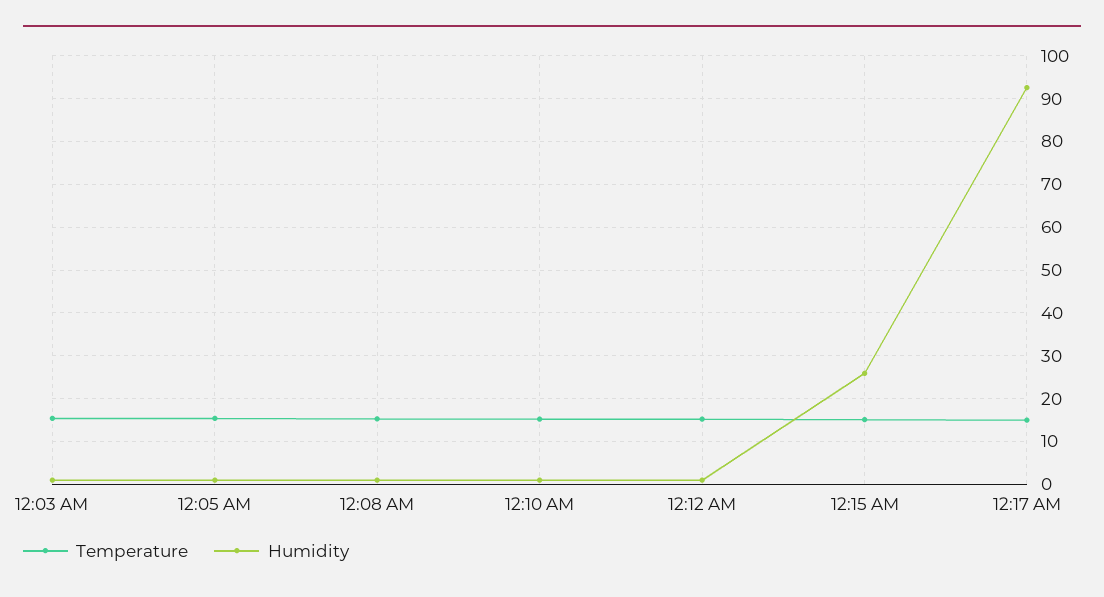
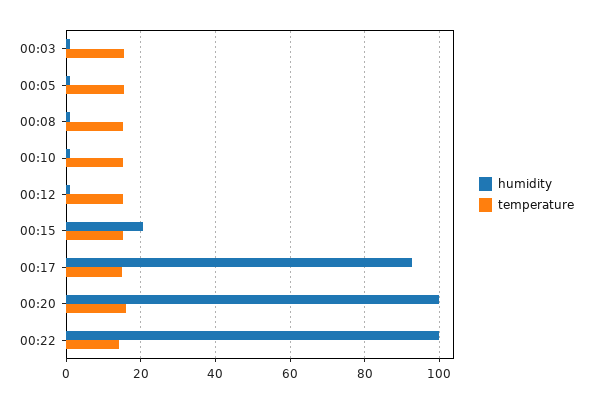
Humidity, 12:15 AM: 26 -> 20
Humidity, 00:20: none -> 100
Temperature, 00:20: none -> 16
Humidity, 00:22: none -> 100
Temperature, 00:22: none -> 14

